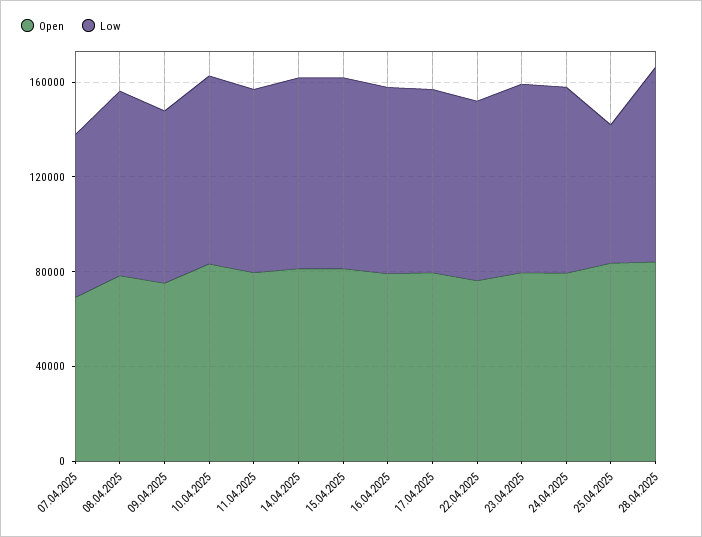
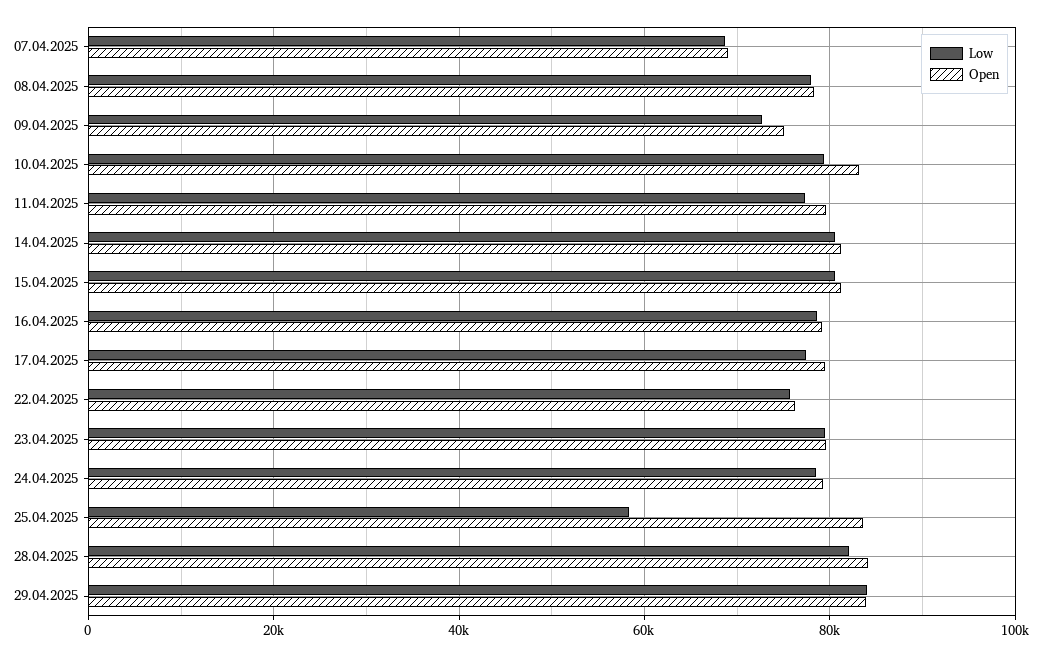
Low, 29.04.2025: none -> 84000
Open, 29.04.2025: none -> 84000

